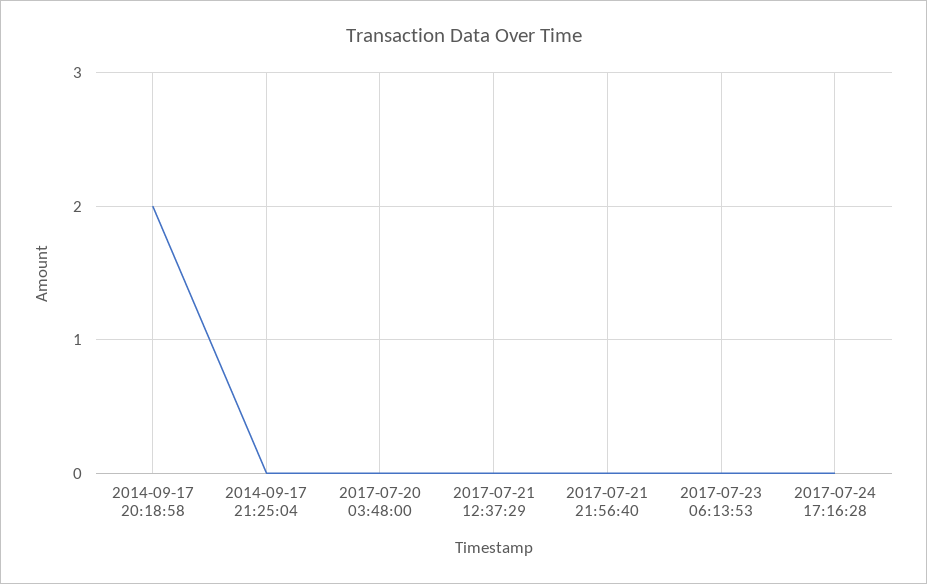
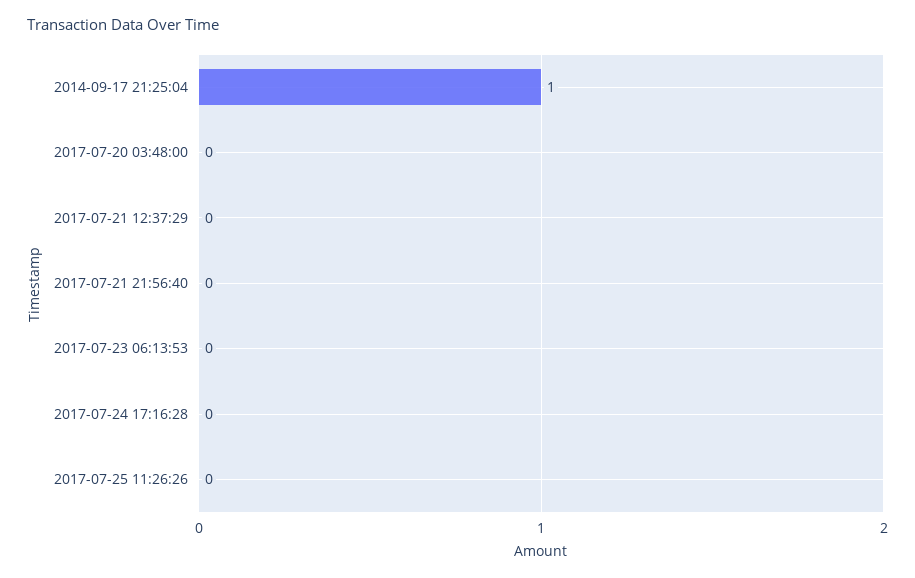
2014-09-17 20:18:58: 2 -> none
2014-09-17 21:25:04: 0 -> 1
2017-07-25 11:26:26: none -> 0

